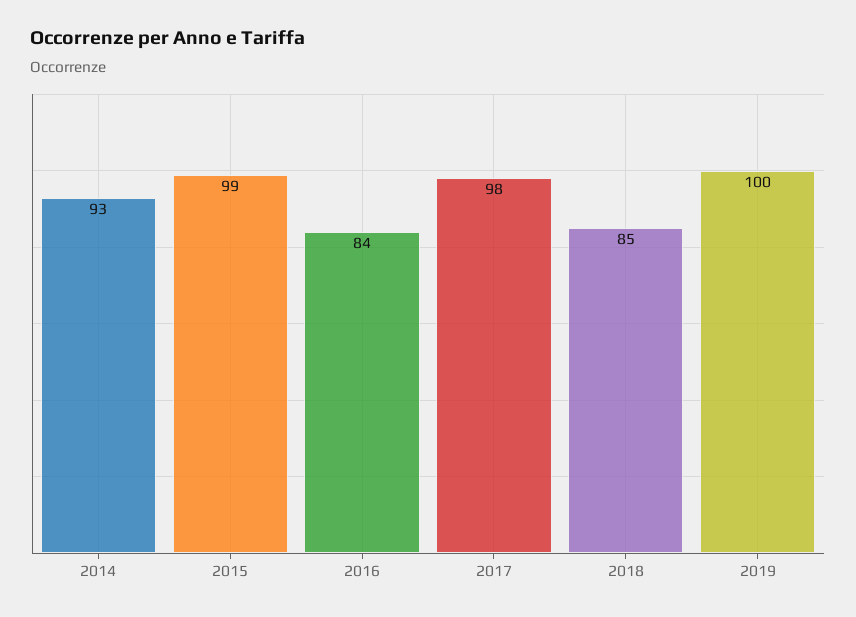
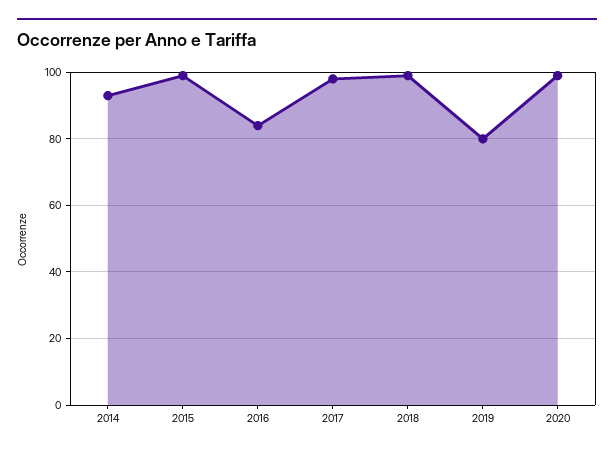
2018: 85 -> 100
2019: 100 -> 80
2020: none -> 100

